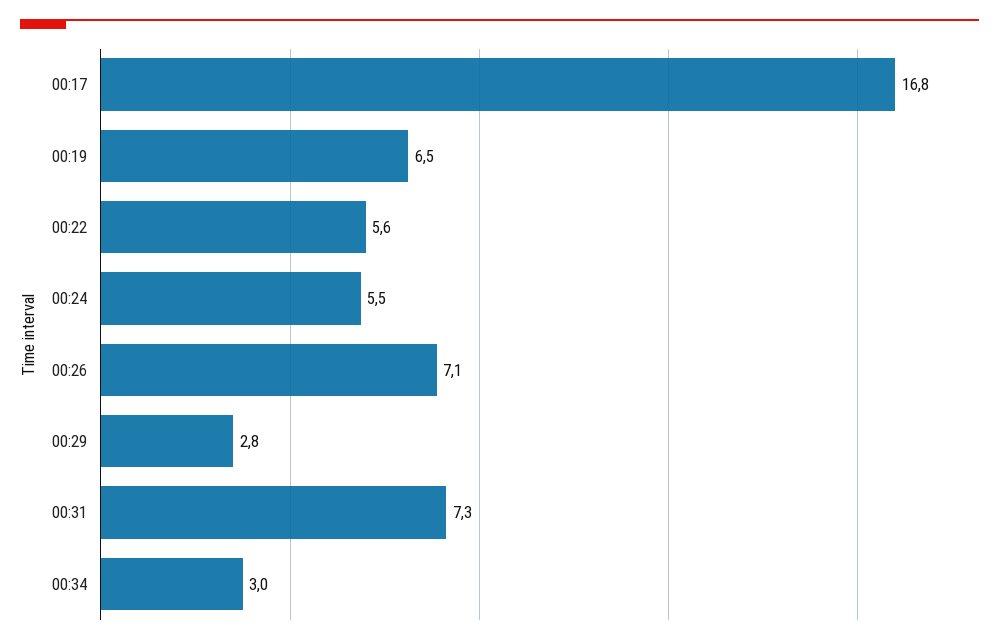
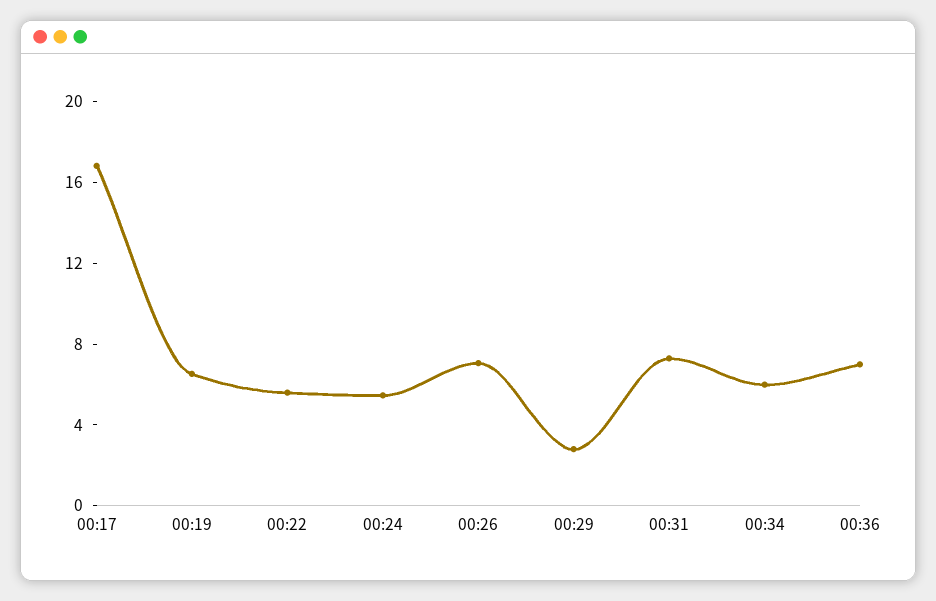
00:34: 3 -> 6
00:36: none -> 7

